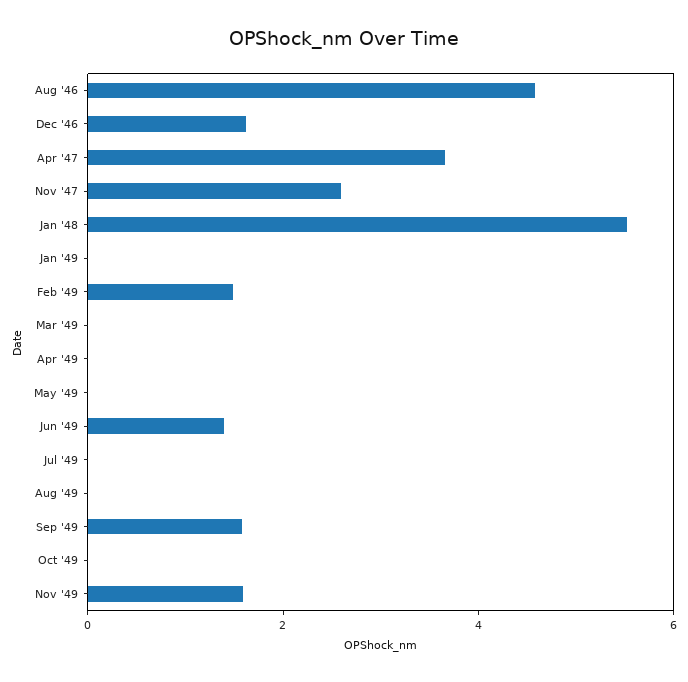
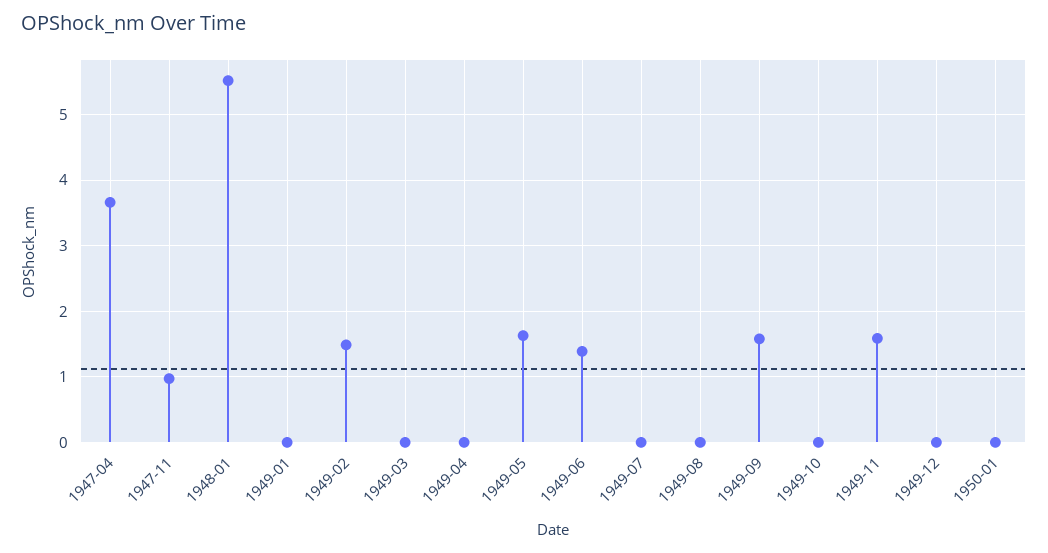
Aug '46: 4.5 -> none
Dec '46: 1.5 -> none
Nov '47: 2.5 -> 1
May '49: 0 -> 1.6
1949-12: none -> 0
1950-01: none -> 0

